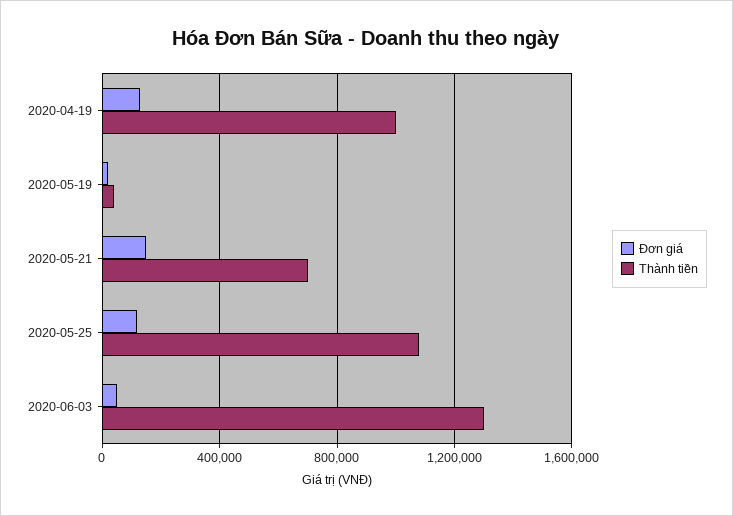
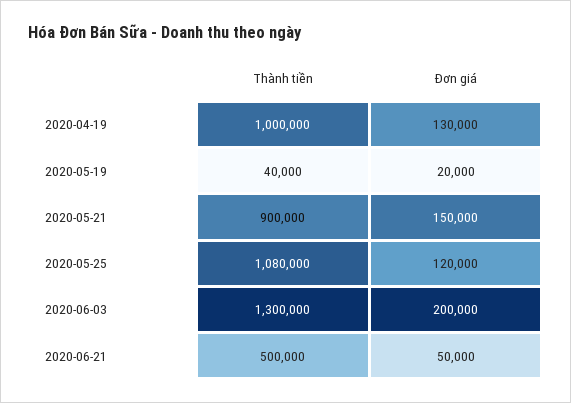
Thành tiền, 2020-05-21: 700000 -> 900000
Đơn giá, 2020-06-03: 50000 -> 200000
Thành tiền, 2020-06-21: none -> 500000
Đơn giá, 2020-06-21: none -> 50000

